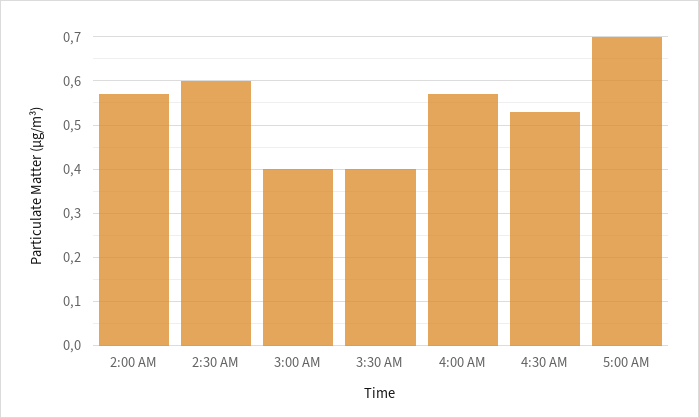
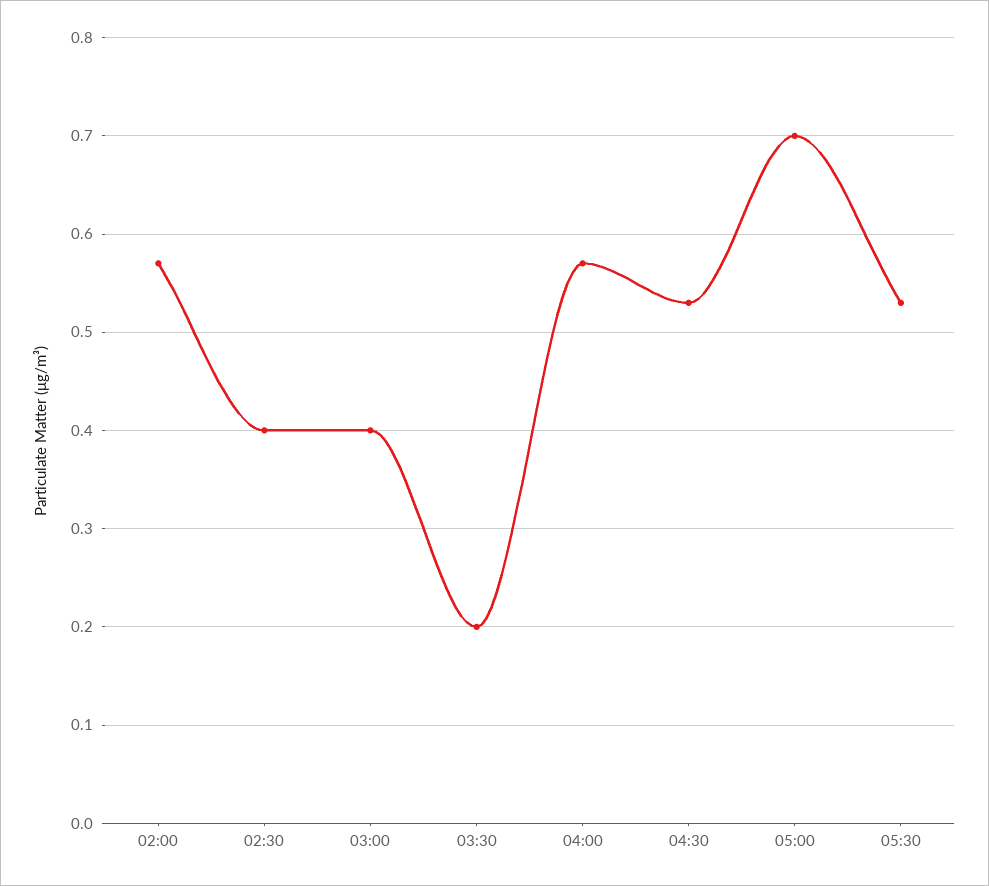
2:30 AM: 0.6 -> 0.4
3:30 AM: 0.4 -> 0.2
05:30: none -> 0.53

